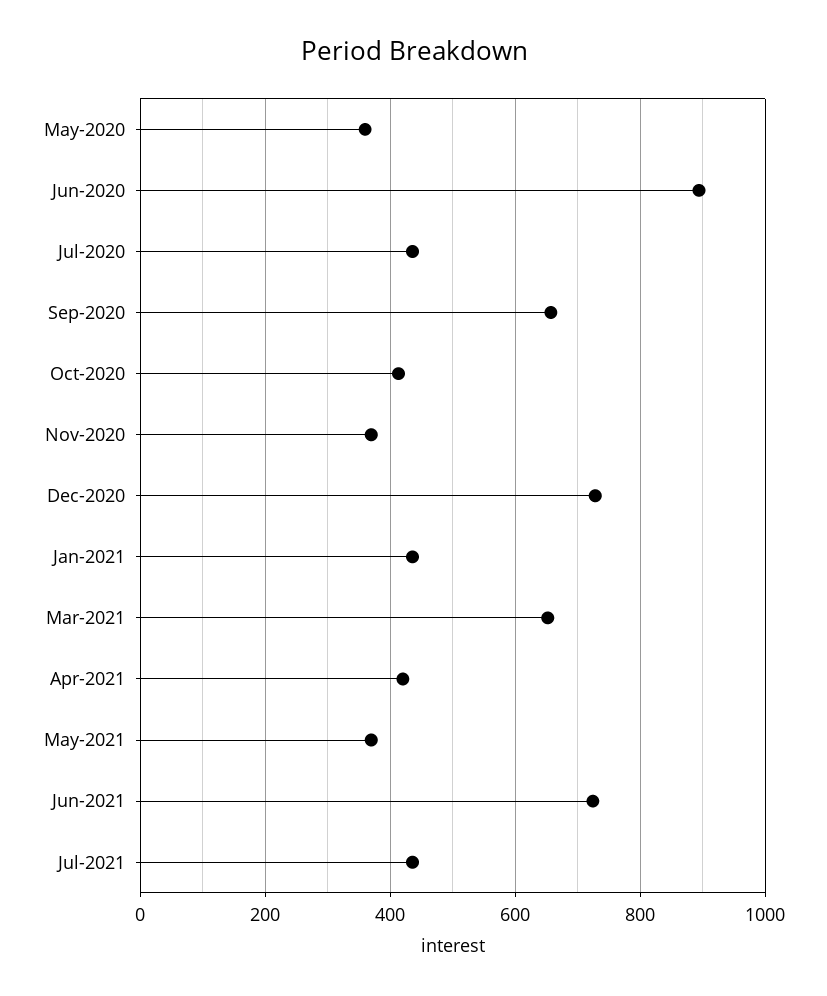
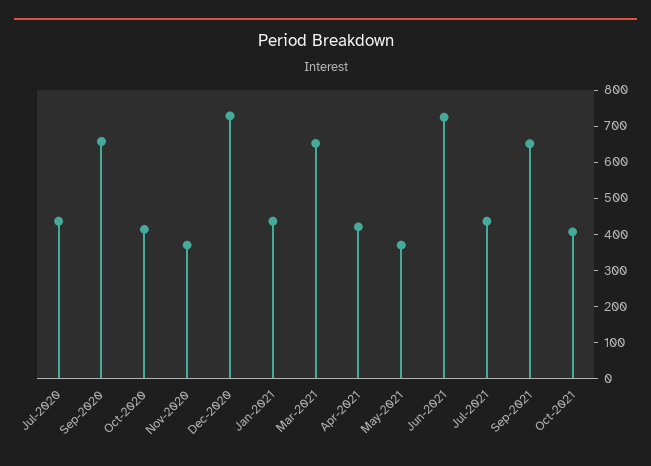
May-2020: 360 -> none
Jun-2020: 900 -> none
Sep-2021: none -> 650
Oct-2021: none -> 400

